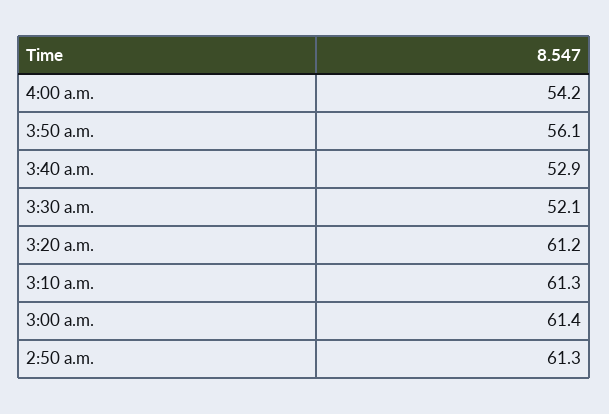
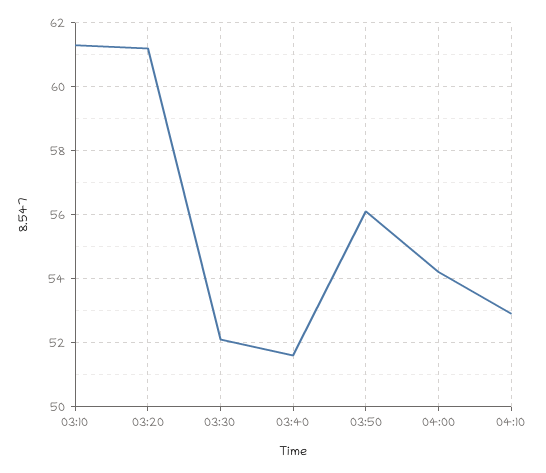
3:40 a.m.: 52.9 -> 51.5
3:00 a.m.: 61.4 -> none
2:50 a.m.: 61.3 -> none
04:10: none -> 53

